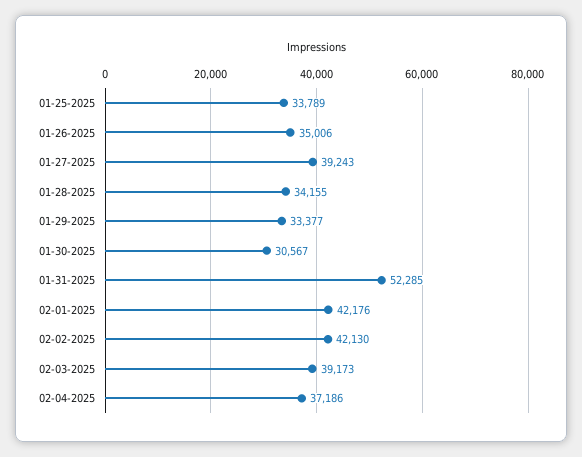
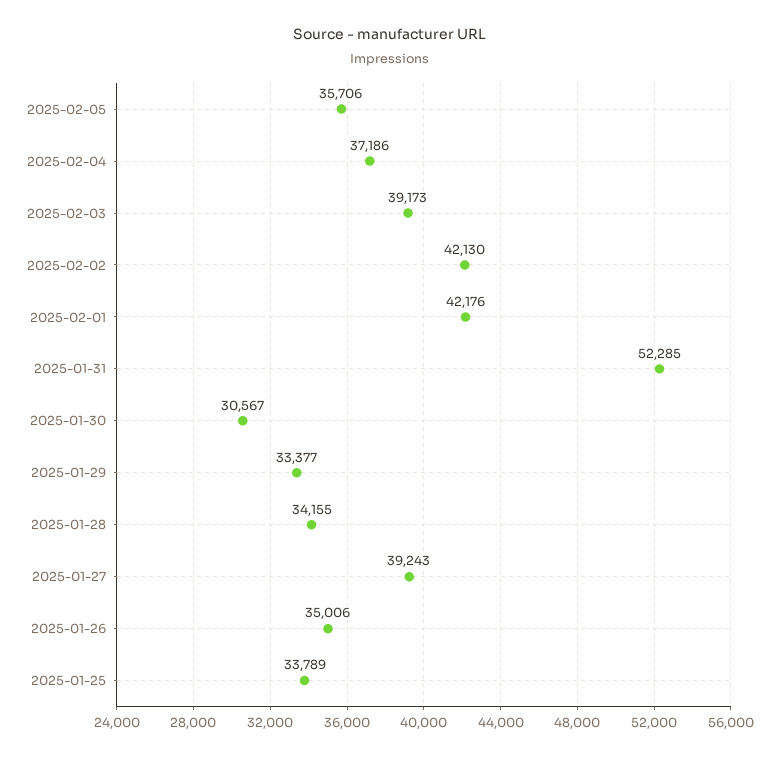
2025-02-05: none -> 35706

